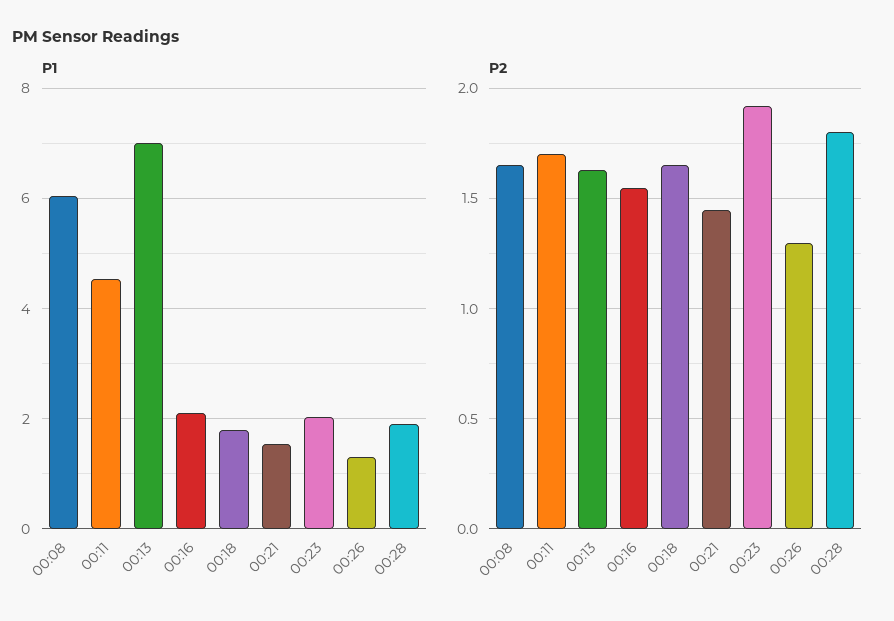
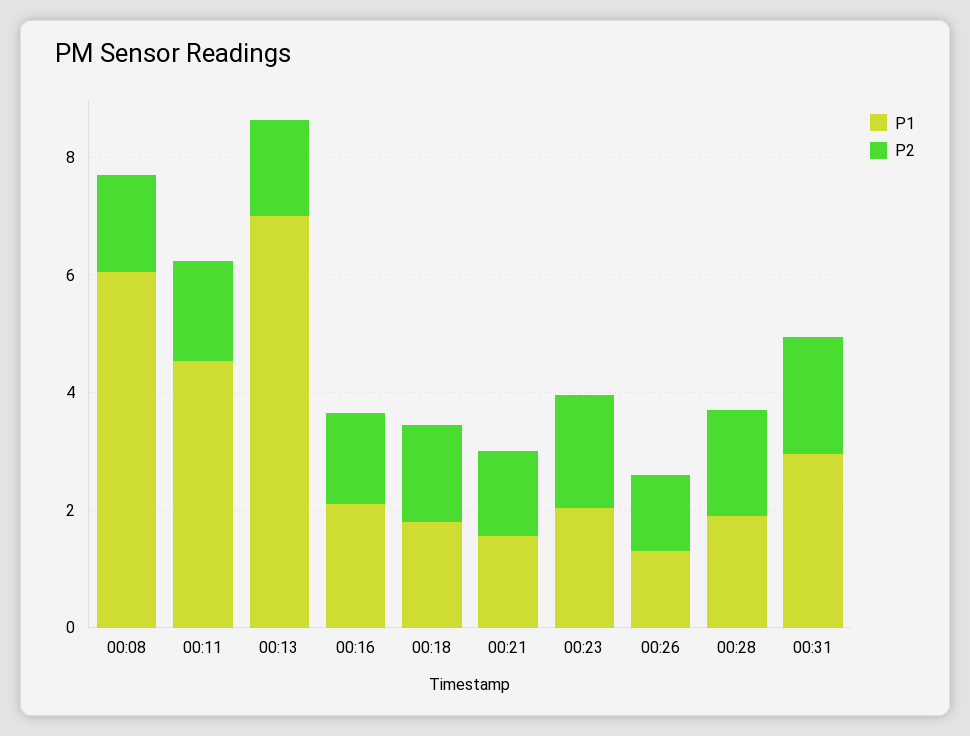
P1, 00:31: none -> 3
P2, 00:31: none -> 2

